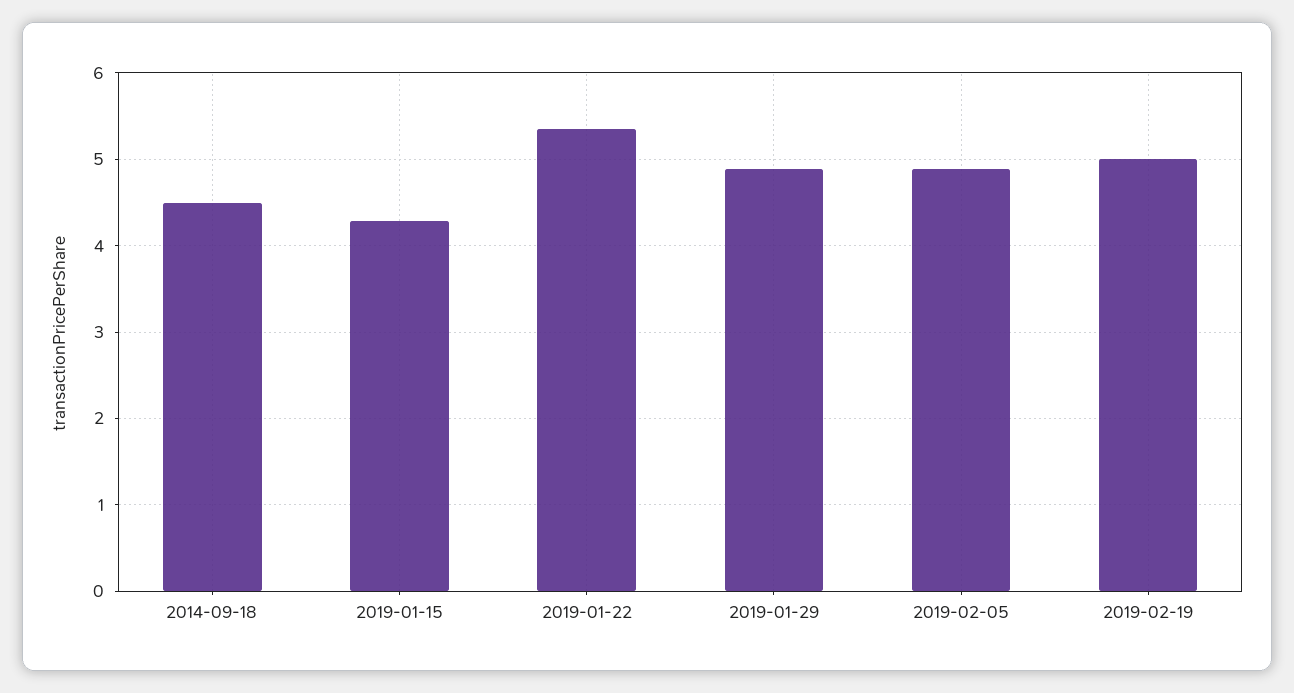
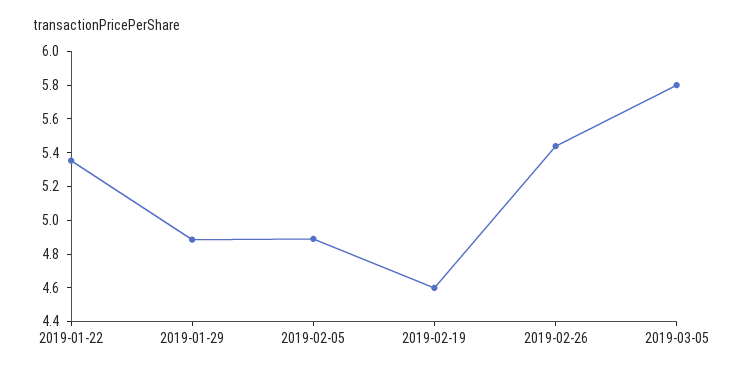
2014-09-18: 4.5 -> none
2019-01-15: 4.3 -> none
2019-02-19: 5 -> 4.6
2019-02-26: none -> 5.45
2019-03-05: none -> 5.8

